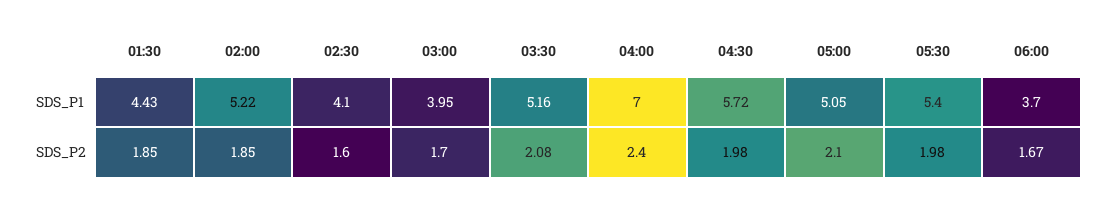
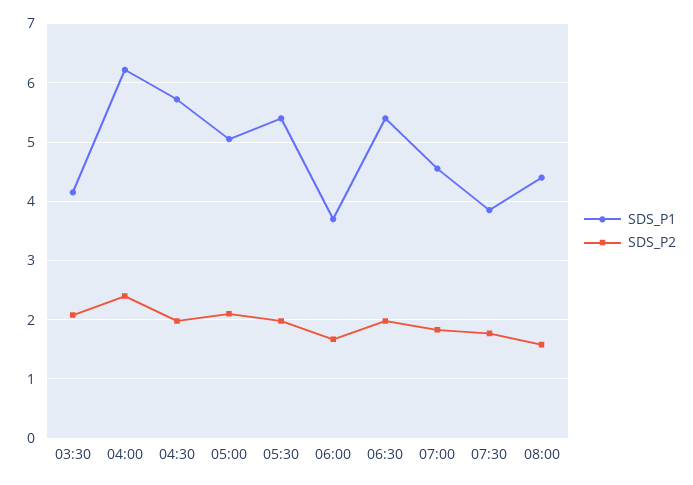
SDS_P1, 01:30: 4.43 -> none
SDS_P1, 02:00: 5.22 -> none
SDS_P1, 02:30: 4.1 -> none
SDS_P1, 03:00: 3.95 -> none
SDS_P1, 03:30: 5.16 -> 4.2
SDS_P1, 04:00: 7 -> 6.2
SDS_P2, 01:30: 1.85 -> none
SDS_P2, 02:00: 1.85 -> none
SDS_P2, 02:30: 1.6 -> none
SDS_P2, 03:00: 1.7 -> none
SDS_P1, 06:30: none -> 5.4
SDS_P2, 06:30: none -> 2
SDS_P1, 07:00: none -> 4.6
SDS_P2, 07:00: none -> 1.8
SDS_P1, 07:30: none -> 3.8
SDS_P2, 07:30: none -> 1.8
SDS_P1, 08:00: none -> 4.4
SDS_P2, 08:00: none -> 1.6

